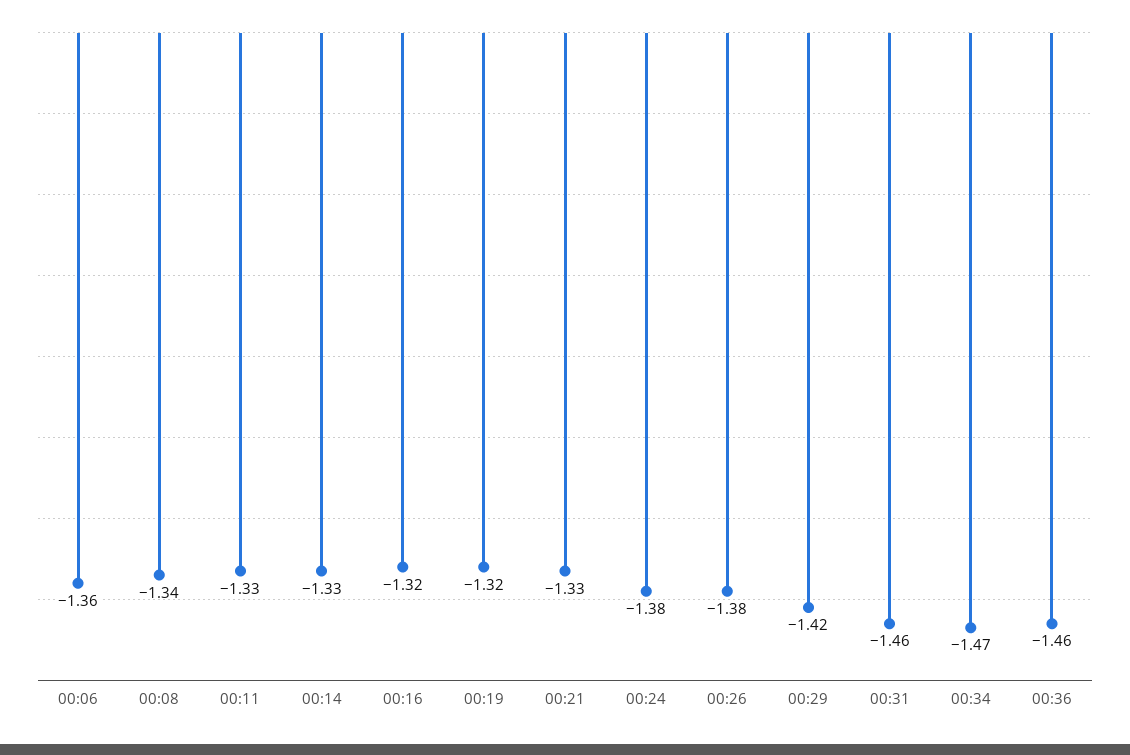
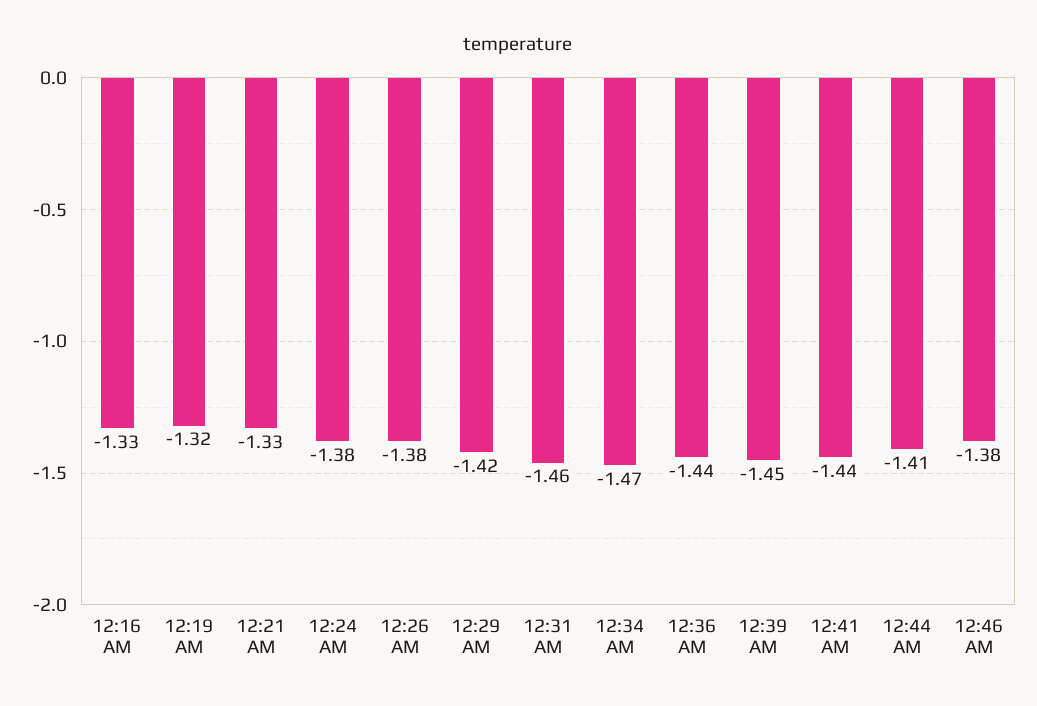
00:06: -1.36 -> none
00:08: -1.34 -> none
00:11: -1.33 -> none
00:14: -1.33 -> none
00:16: -1.32 -> -1.33
00:36: -1.46 -> -1.44
12:39 AM: none -> -1.45
12:41 AM: none -> -1.44
12:44 AM: none -> -1.41
12:46 AM: none -> -1.38

